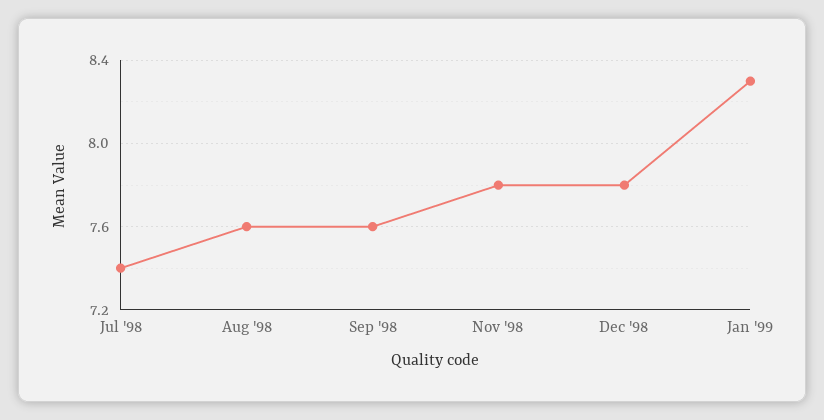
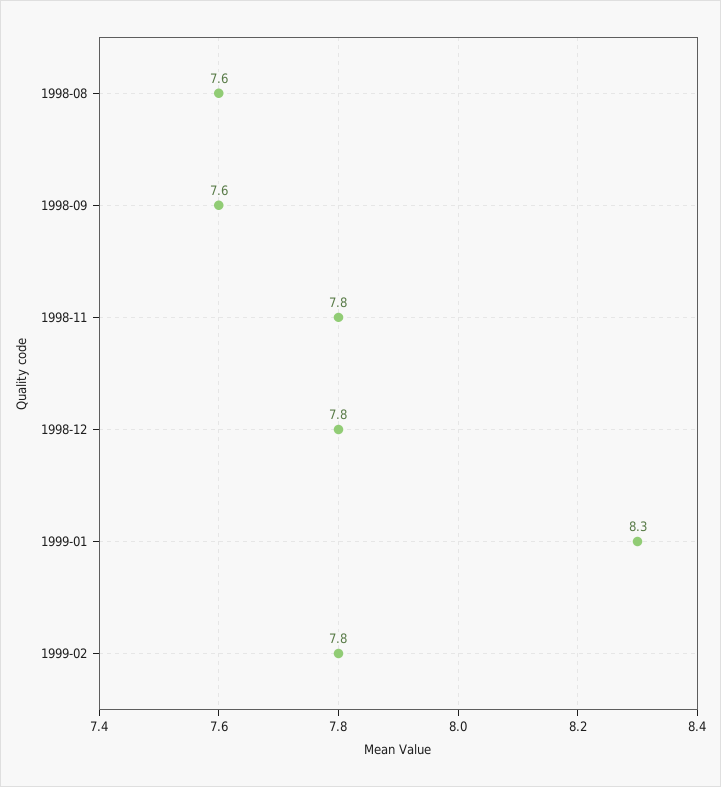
Jul '98: 7.4 -> none
1999-02: none -> 7.8

